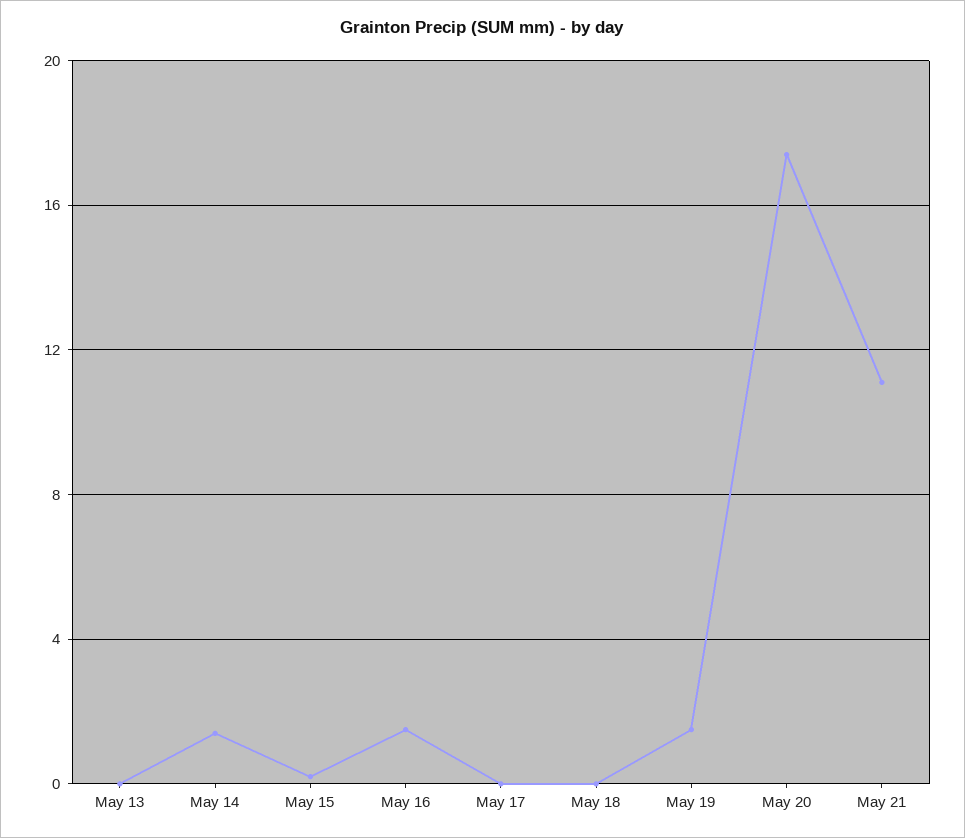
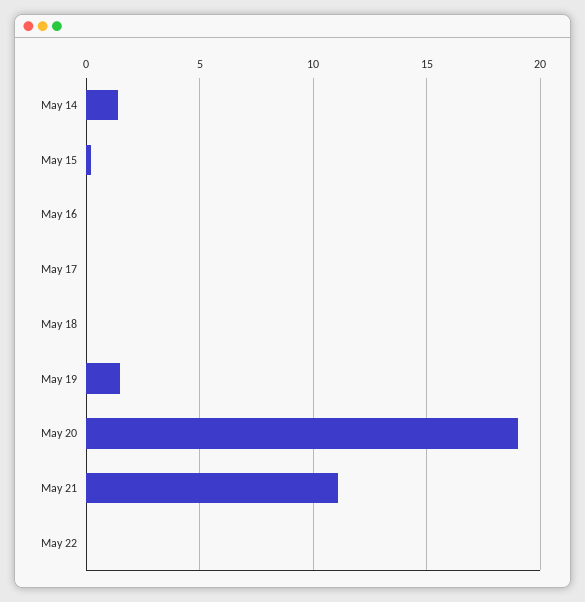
May 13: 0 -> none
May 16: 1.5 -> 0
May 20: 17.5 -> 19
May 22: none -> 0

